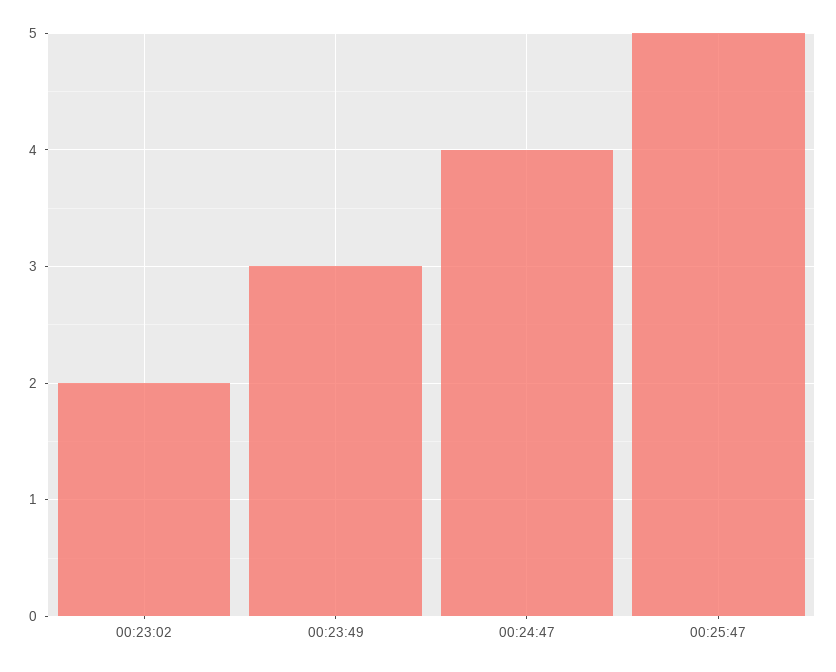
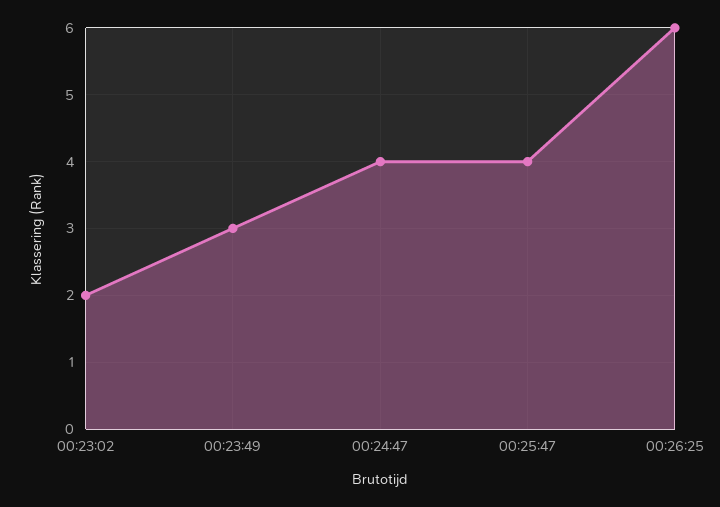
00:25:47: 5 -> 4
00:26:25: none -> 6

